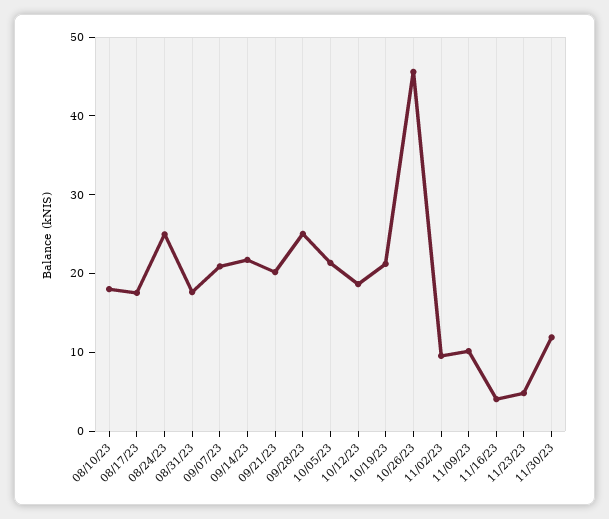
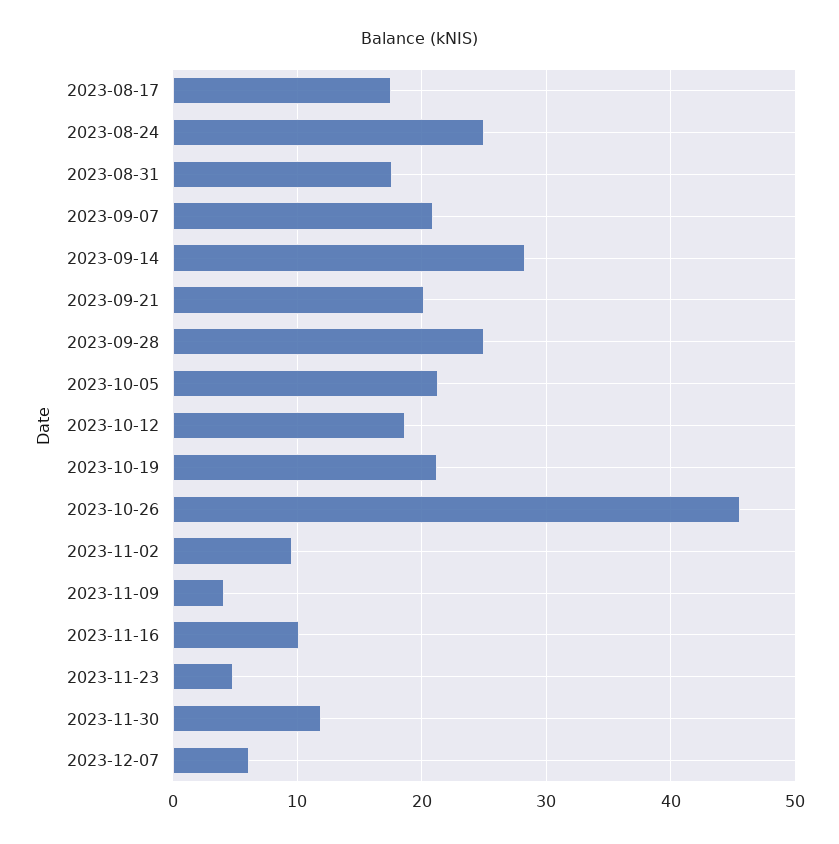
08/10/23: 18 -> none
09/14/23: 22 -> 28
11/09/23: 10 -> 4
11/16/23: 4 -> 10
2023-12-07: none -> 6

